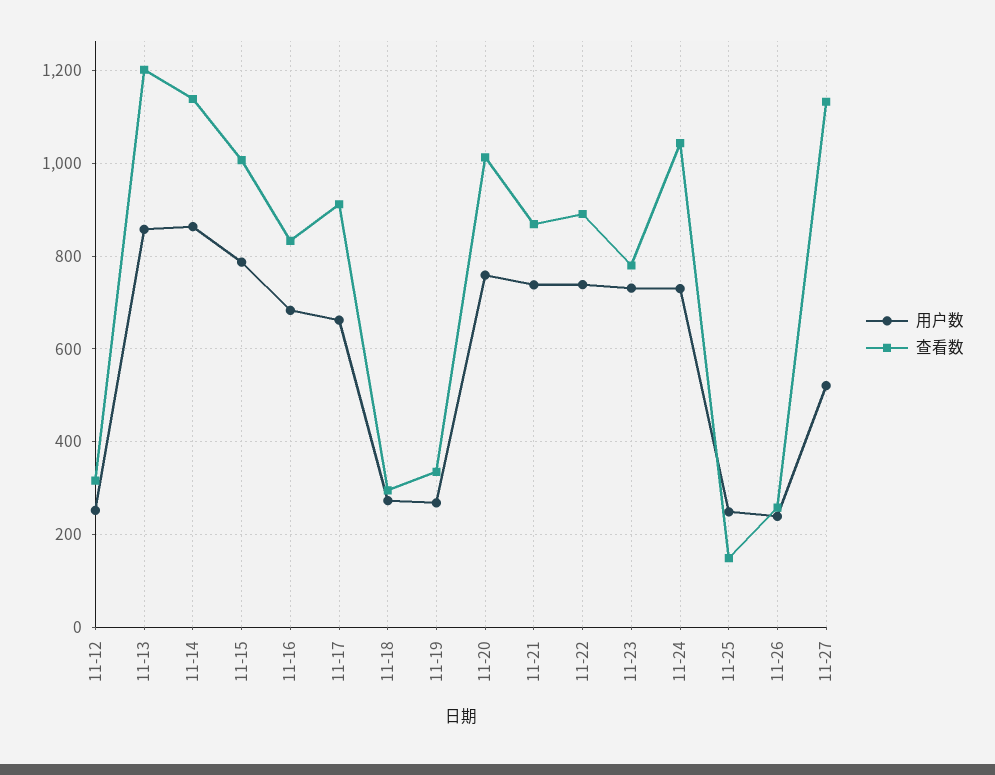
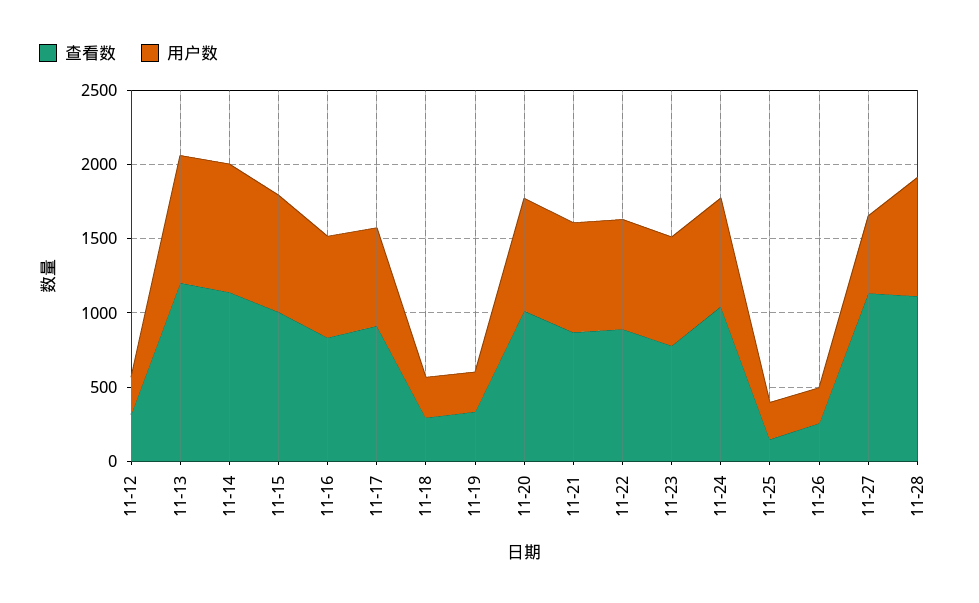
查看数, 11-28: none -> 1100
用户数, 11-28: none -> 800

